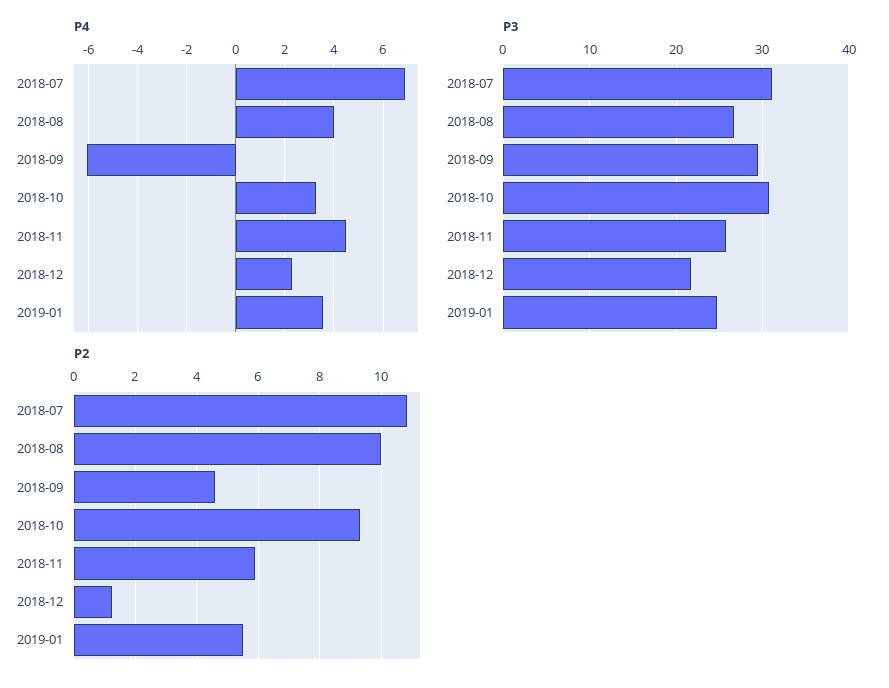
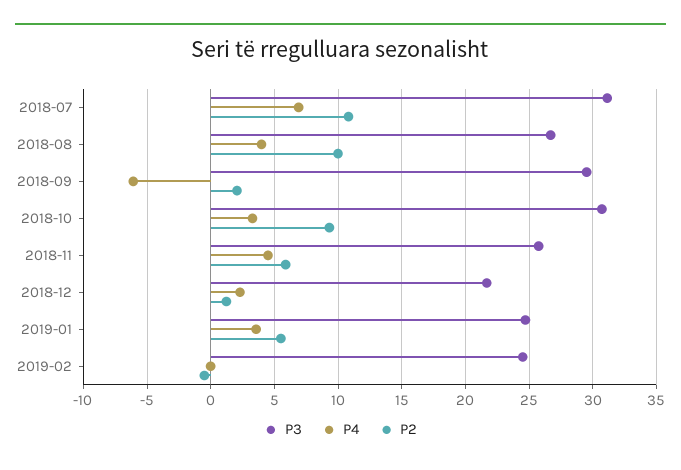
P2, 2018-09: 4.6 -> 2
P3, 2019-02: none -> 24.5
P4, 2019-02: none -> 0
P2, 2019-02: none -> -0.5

